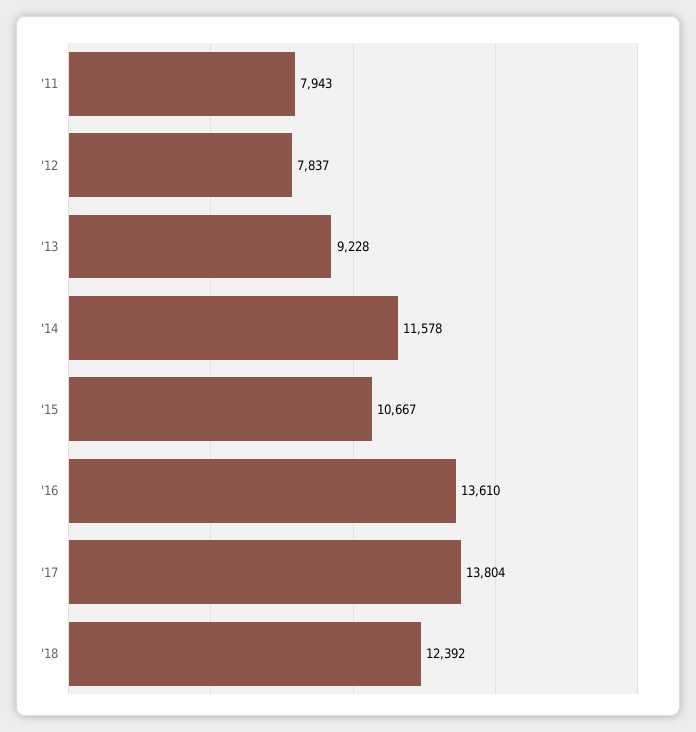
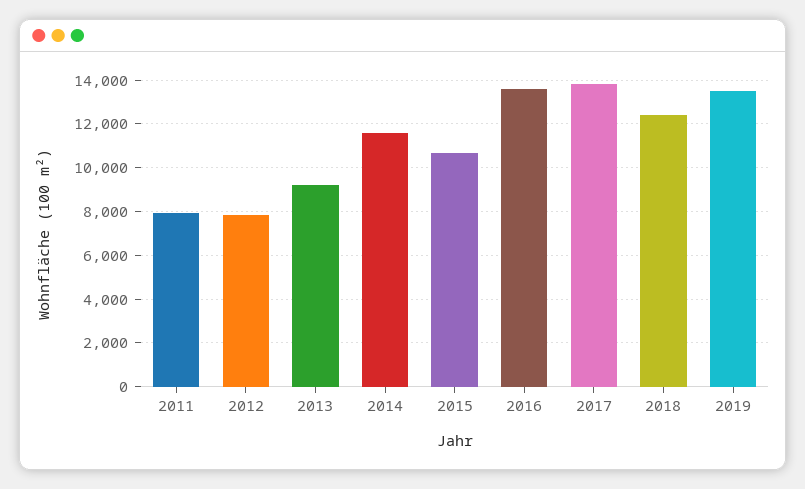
2019: none -> 13500

